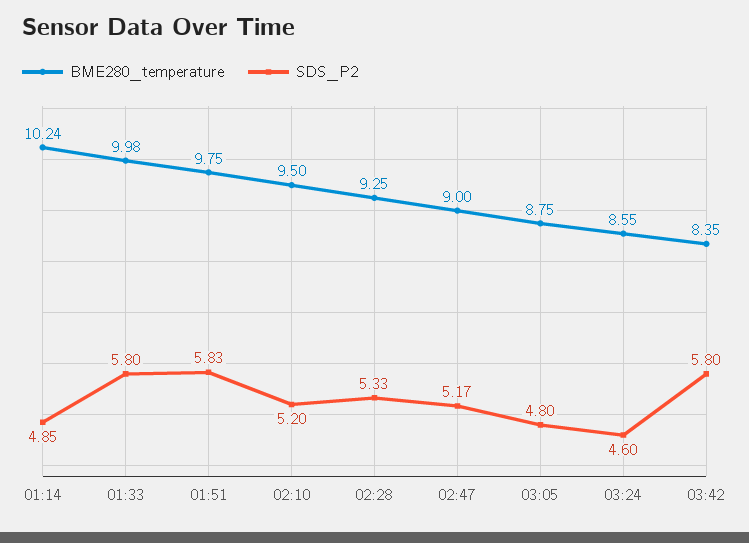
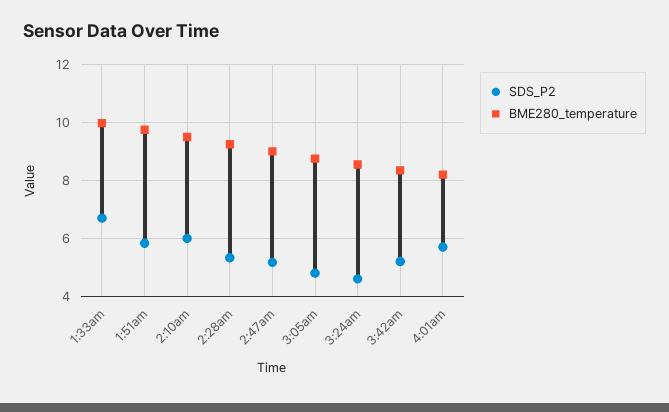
BME280_temperature, 01:14: 10.24 -> none
SDS_P2, 01:14: 4.85 -> none
SDS_P2, 01:33: 5.8 -> 6.75
SDS_P2, 02:10: 5.2 -> 6
SDS_P2, 03:42: 5.8 -> 5.25
SDS_P2, 4:01am: none -> 5.75
BME280_temperature, 4:01am: none -> 8.25

